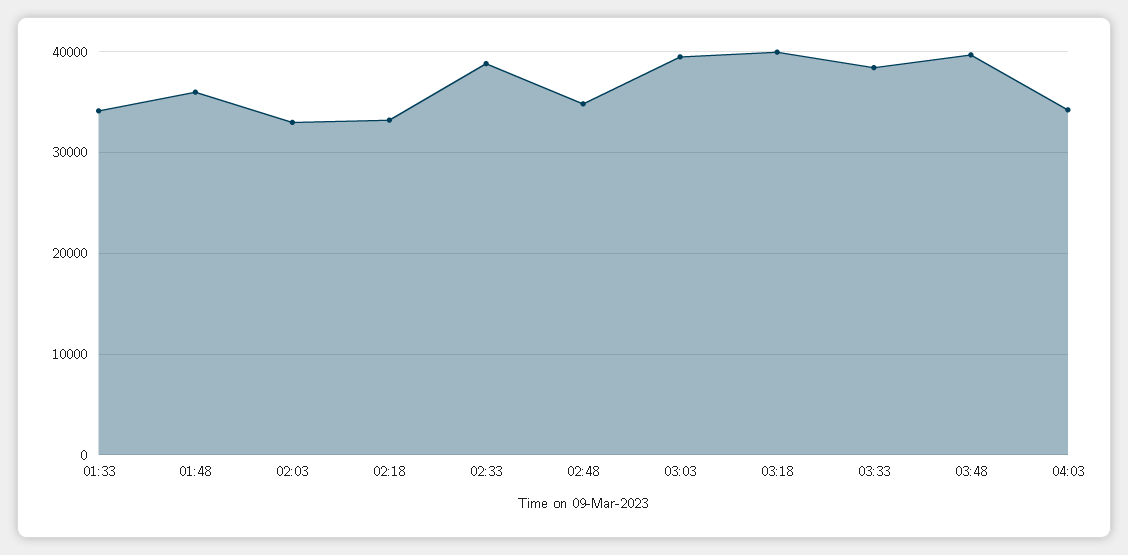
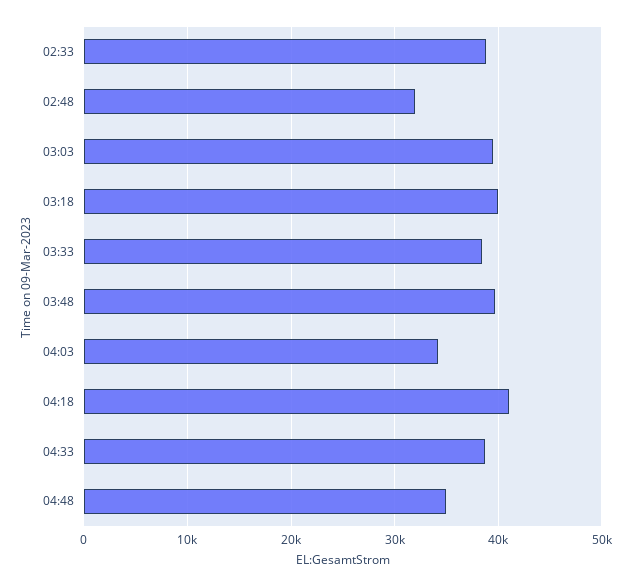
01:33: 34000 -> none
01:48: 36000 -> none
02:03: 33000 -> none
02:18: 33000 -> none
02:48: 35000 -> 32000
04:18: none -> 41000
04:33: none -> 39000
04:48: none -> 35000

